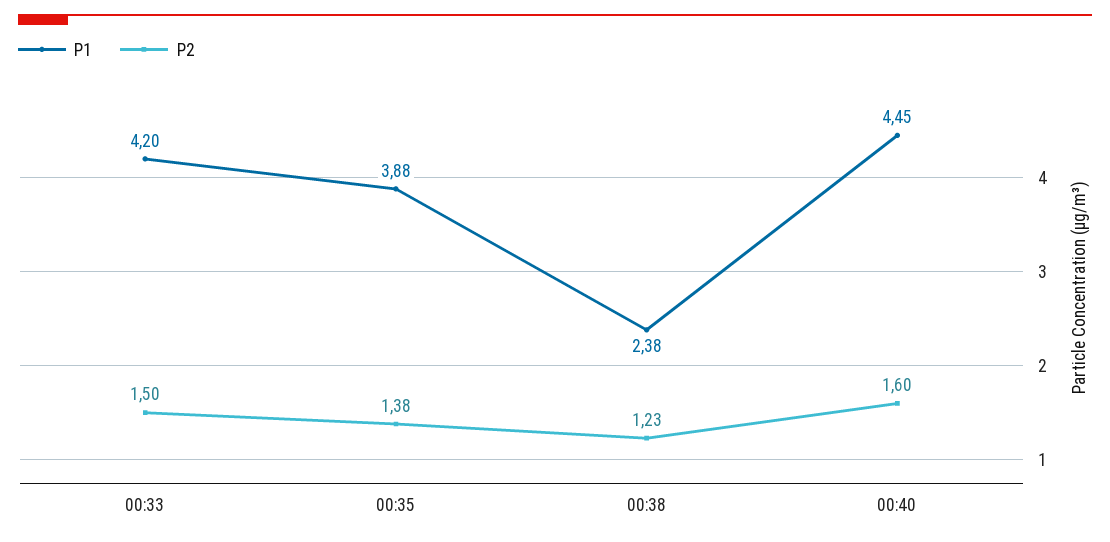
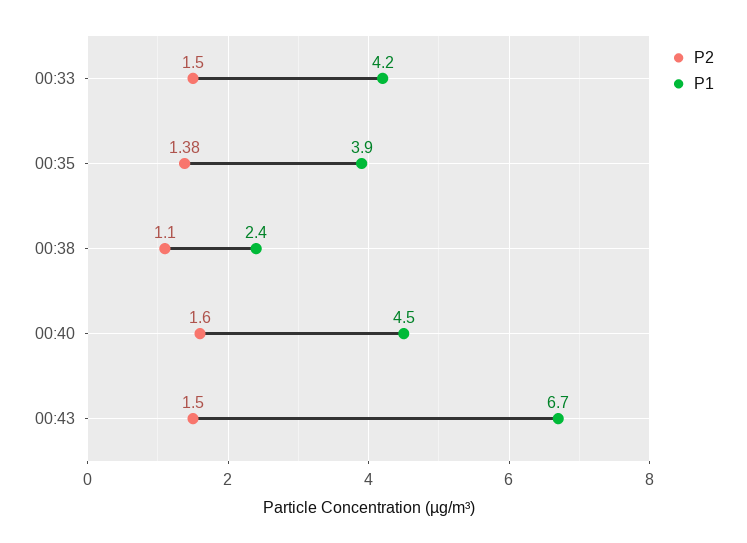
P2, 00:38: 1.23 -> 1.1
P2, 00:43: none -> 1.5
P1, 00:43: none -> 6.7

